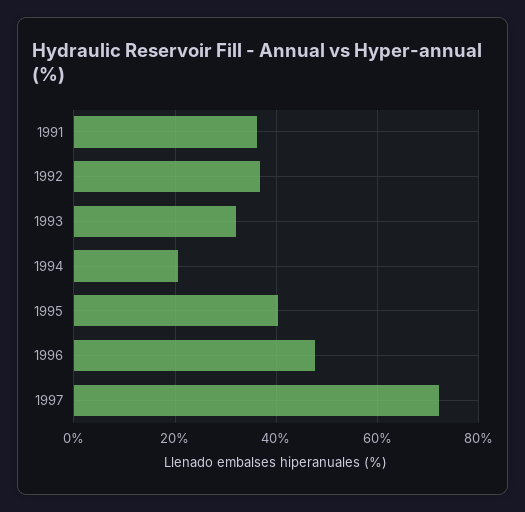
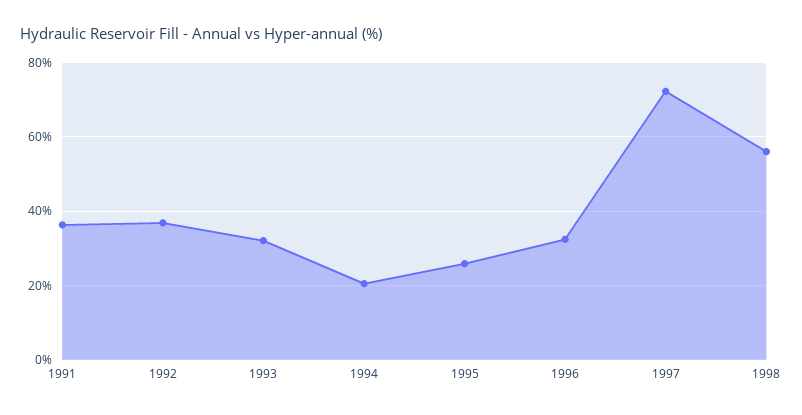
1995: 40 -> 26
1996: 48 -> 32
1998: none -> 56

